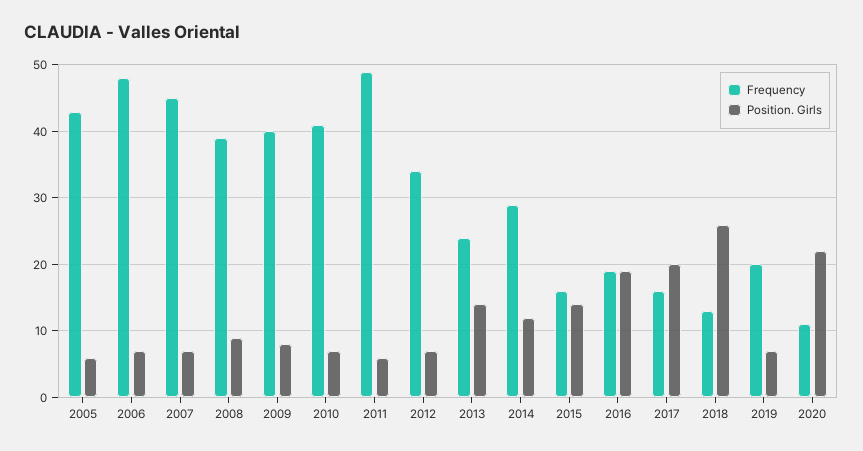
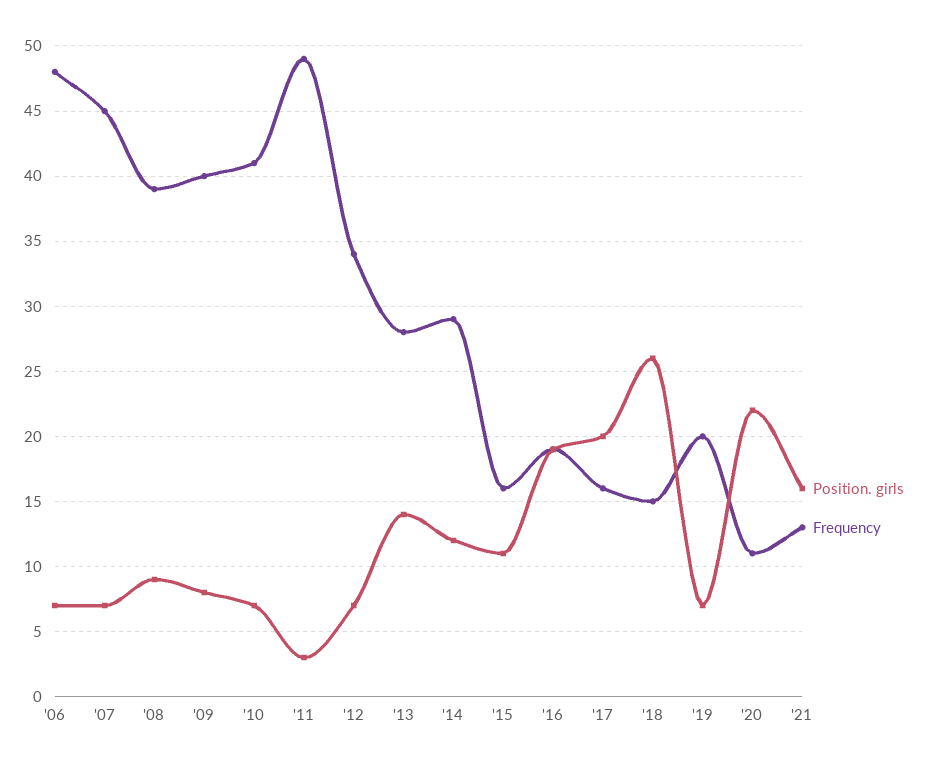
Frequency, 2005: 43 -> none
Position. Girls, 2005: 6 -> none
Position. Girls, 2011: 6 -> 3
Frequency, 2013: 24 -> 28
Position. Girls, 2015: 14 -> 11
Frequency, 2018: 13 -> 15
Position. Girls, '21: none -> 16
Frequency, '21: none -> 13

